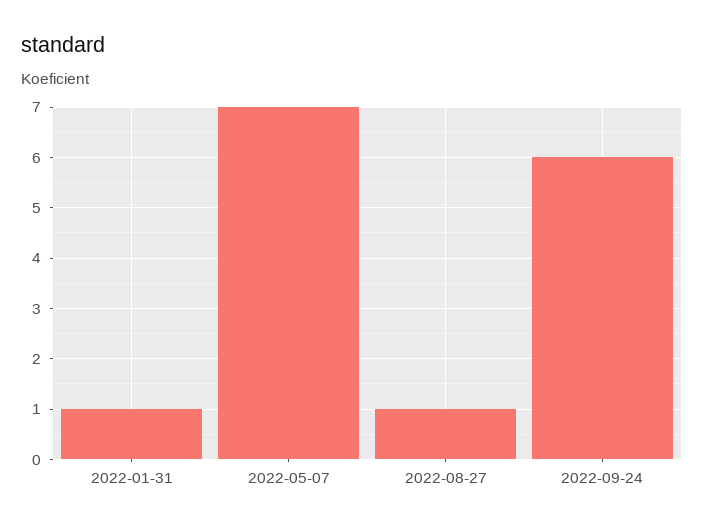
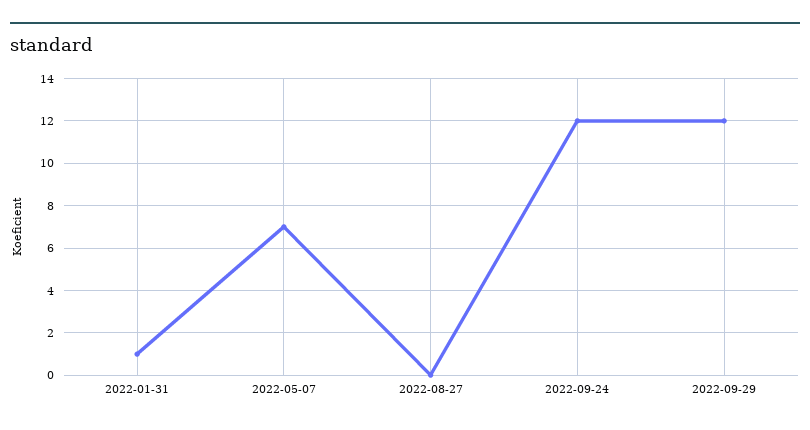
2022-08-27: 1 -> 0
2022-09-24: 6 -> 12
2022-09-29: none -> 12

